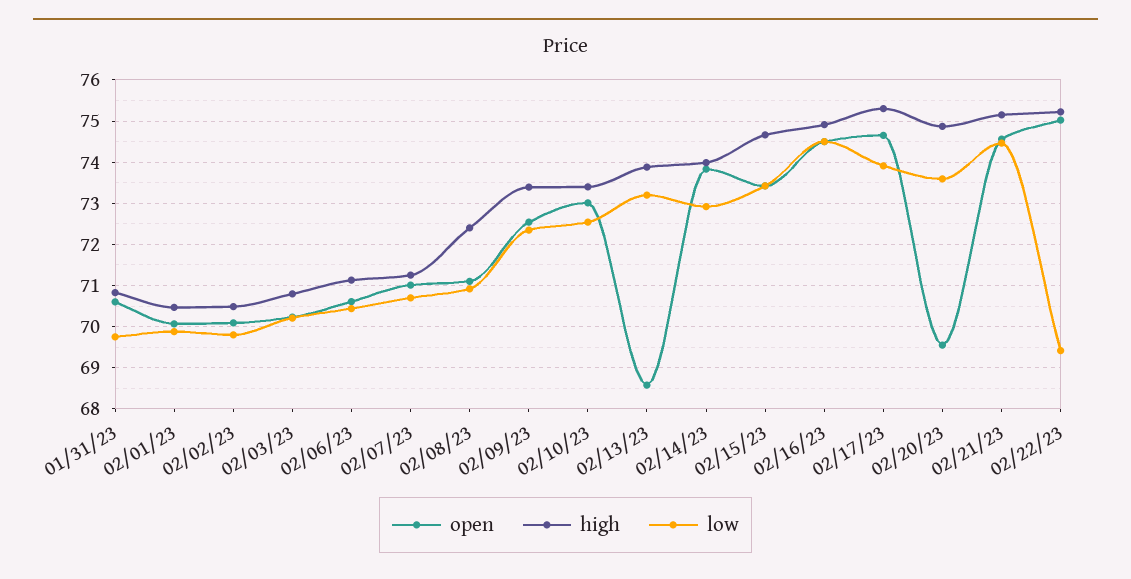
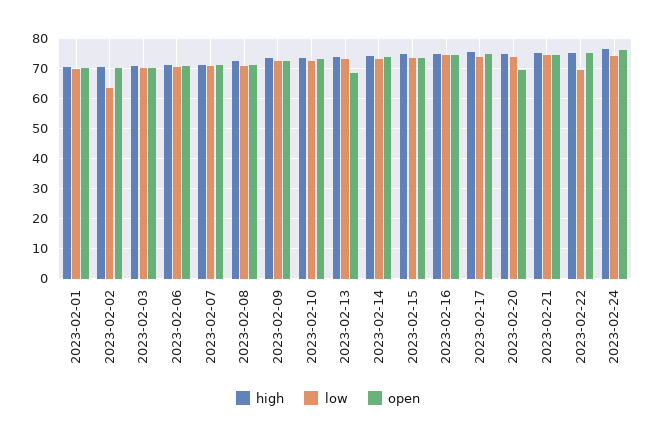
open, 01/31/23: 70.6 -> none
high, 01/31/23: 70.8 -> none
low, 01/31/23: 69.8 -> none
low, 02/02/23: 69.8 -> 64
high, 2023-02-24: none -> 76
low, 2023-02-24: none -> 74
open, 2023-02-24: none -> 76

